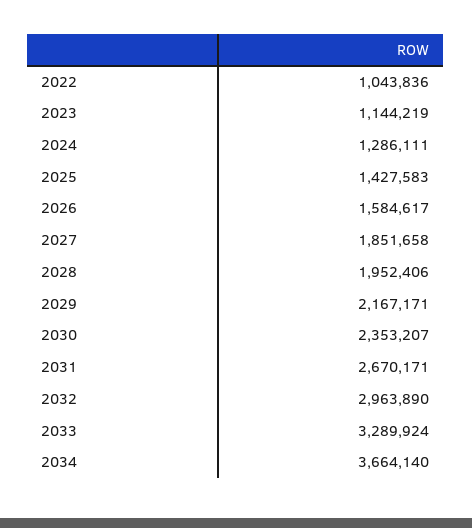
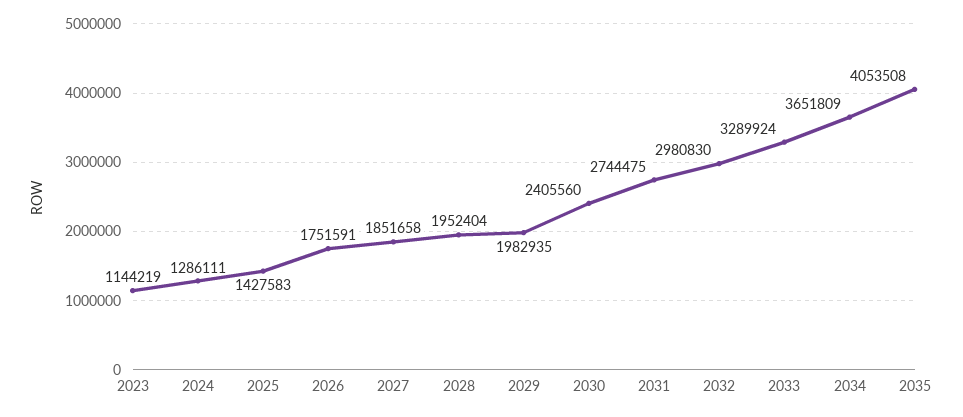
2022: 1043836 -> none
2026: 1584617 -> 1751591
2028: 1952406 -> 1952404
2029: 2167171 -> 1982935
2030: 2353207 -> 2405560
2031: 2670171 -> 2744475
2032: 2963890 -> 2980830
2034: 3664140 -> 3651809
2035: none -> 4053508

